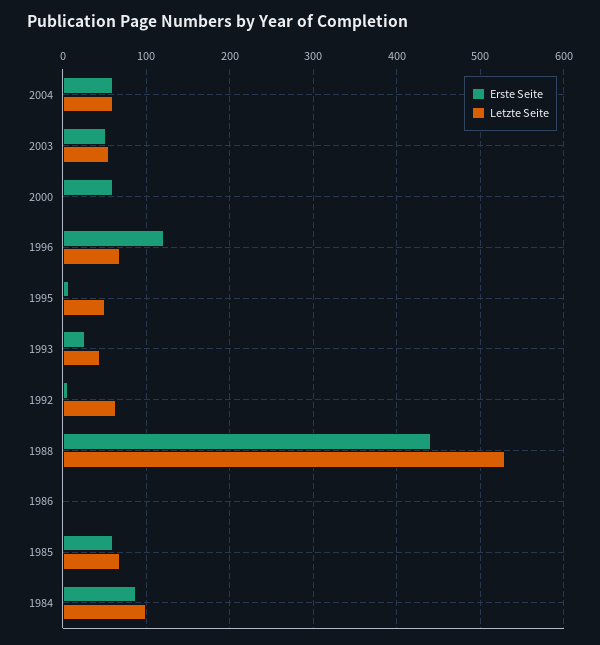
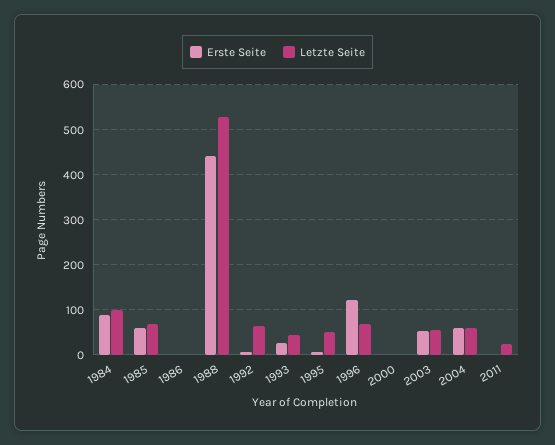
Erste Seite, 2000: 60 -> 0
Erste Seite, 2011: none -> 0
Letzte Seite, 2011: none -> 20

